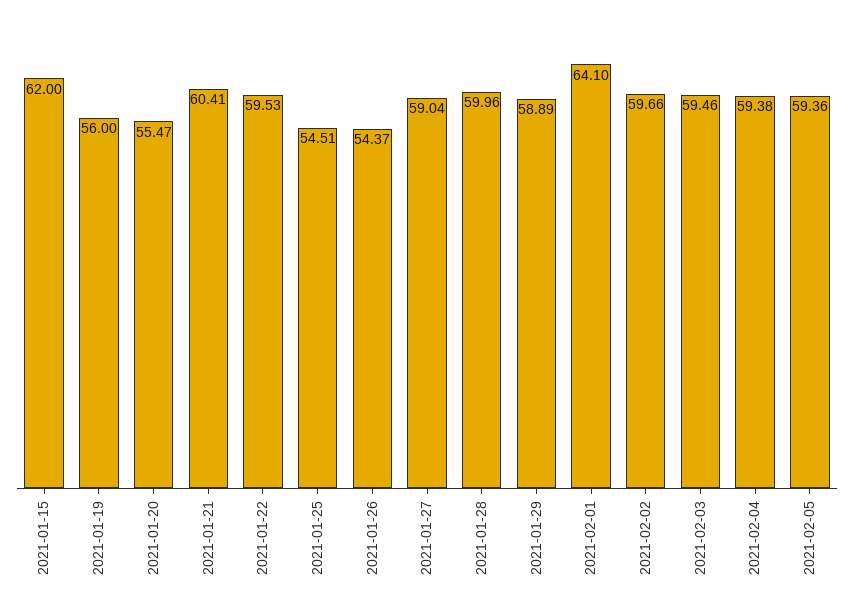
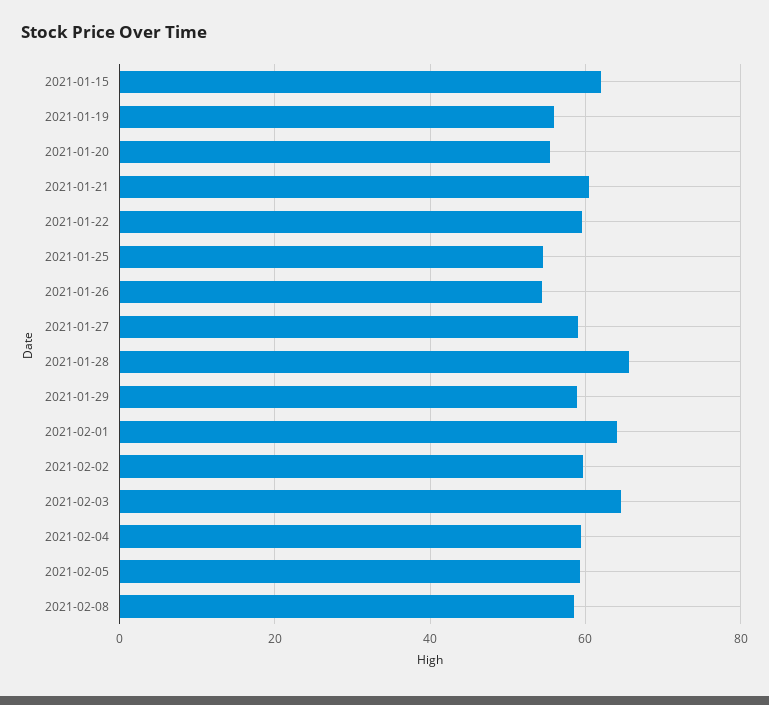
2021-01-28: 59.96 -> 66
2021-02-03: 59.46 -> 64
2021-02-08: none -> 58

